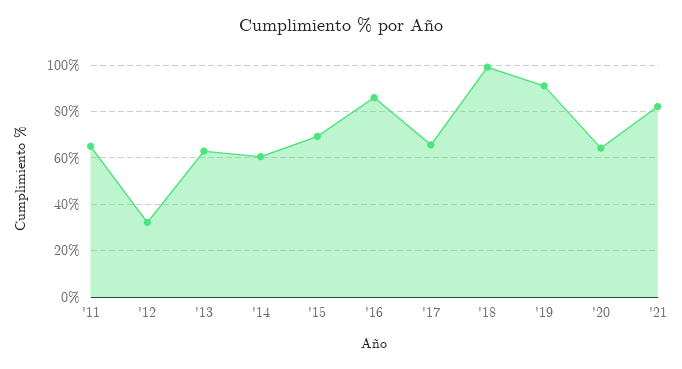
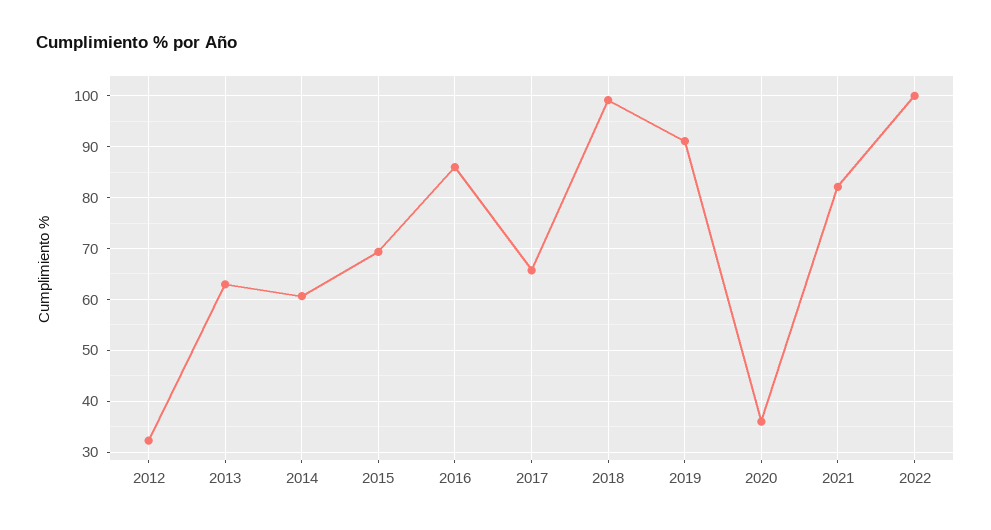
'11: 65 -> none
'20: 65 -> 36
2022: none -> 100

